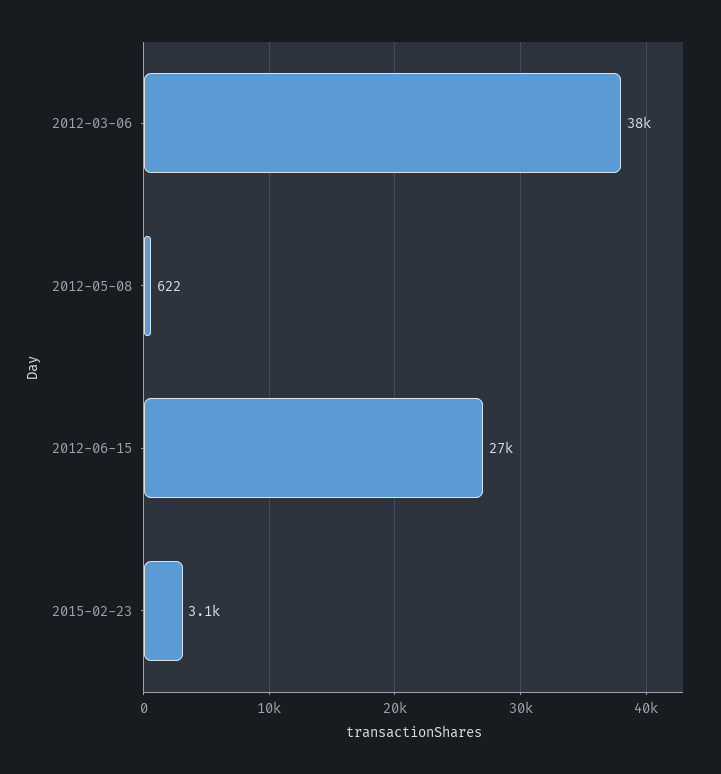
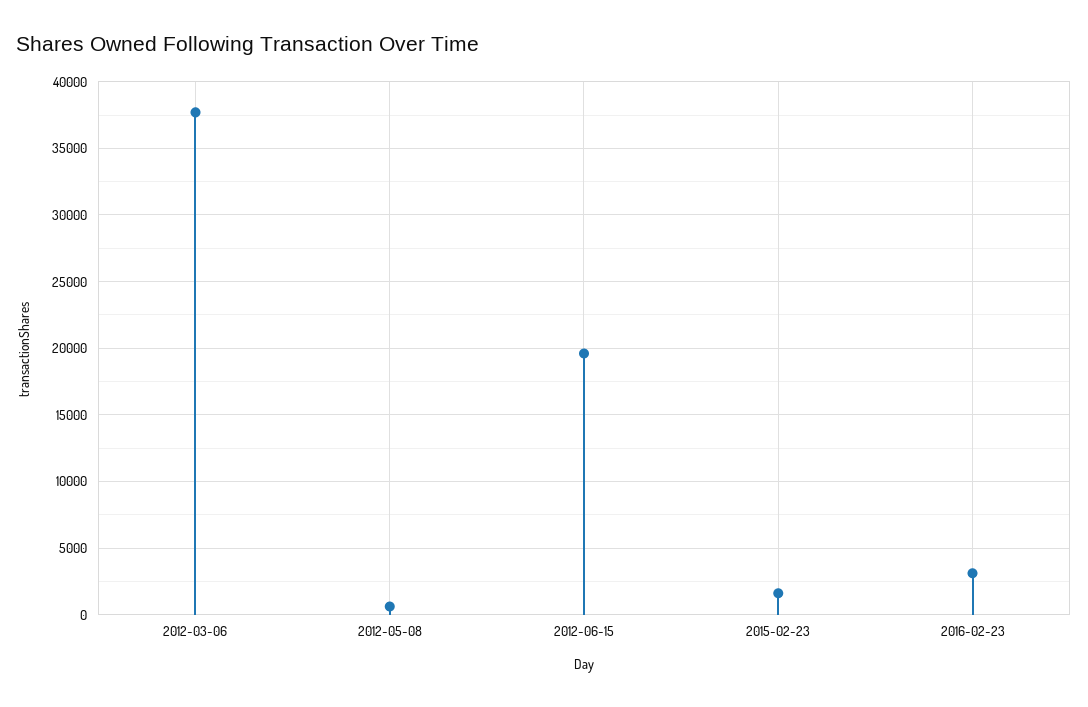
2012-06-15: 27000 -> 19500
2015-02-23: 3100 -> 1500
2016-02-23: none -> 3000

